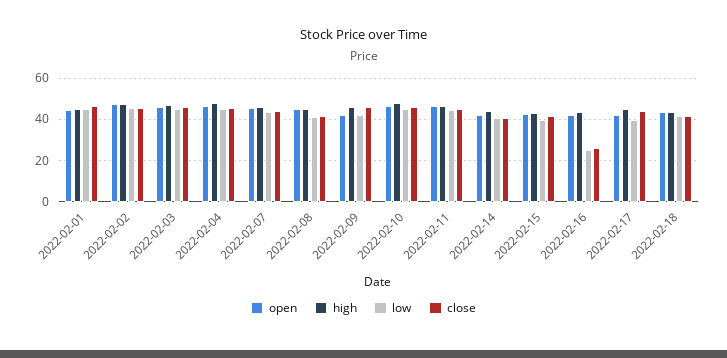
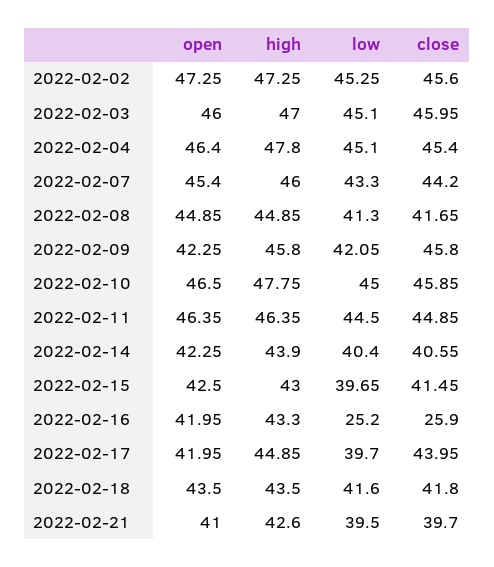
open, 2022-02-01: 45 -> none
high, 2022-02-01: 45 -> none
low, 2022-02-01: 45 -> none
close, 2022-02-01: 45 -> none
open, 2022-02-21: none -> 41
high, 2022-02-21: none -> 42.6
low, 2022-02-21: none -> 39.5
close, 2022-02-21: none -> 39.7

